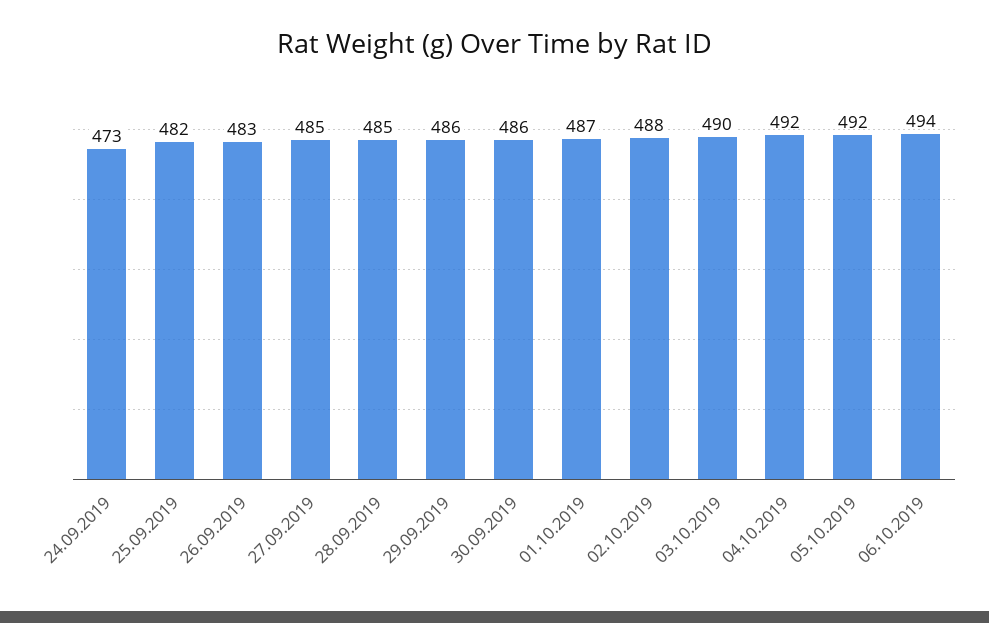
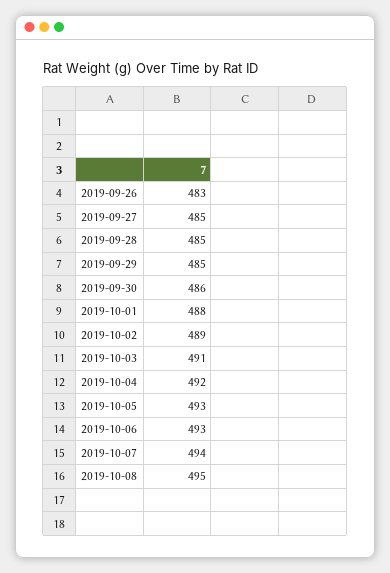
24.09.2019: 473 -> none
25.09.2019: 482 -> none
29.09.2019: 486 -> 485
01.10.2019: 487 -> 488
02.10.2019: 488 -> 489
03.10.2019: 490 -> 491
05.10.2019: 492 -> 493
06.10.2019: 494 -> 493
2019-10-07: none -> 494
2019-10-08: none -> 495

